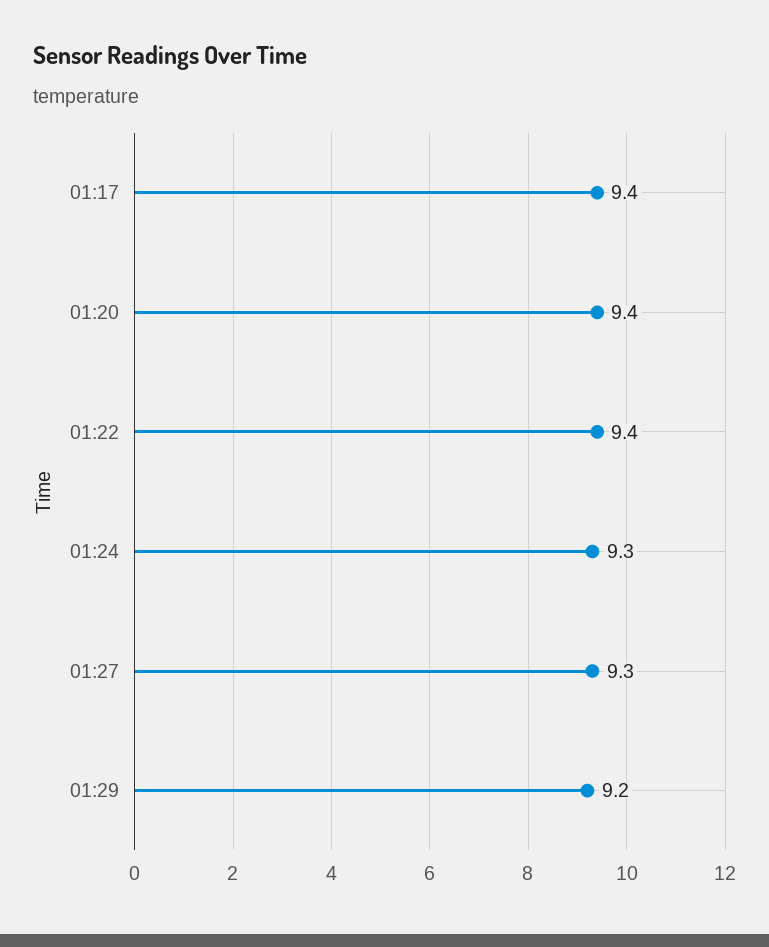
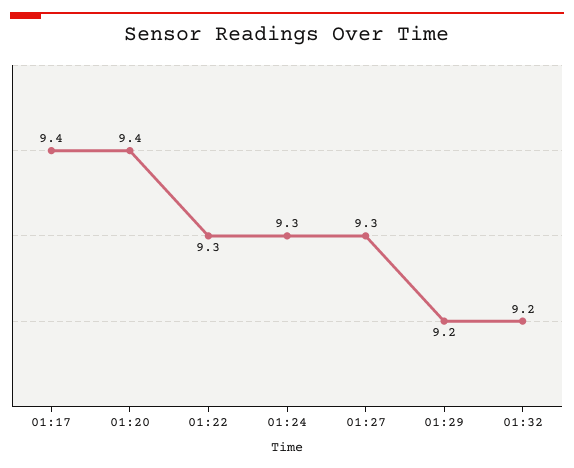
01:22: 9.4 -> 9.3
01:32: none -> 9.2

